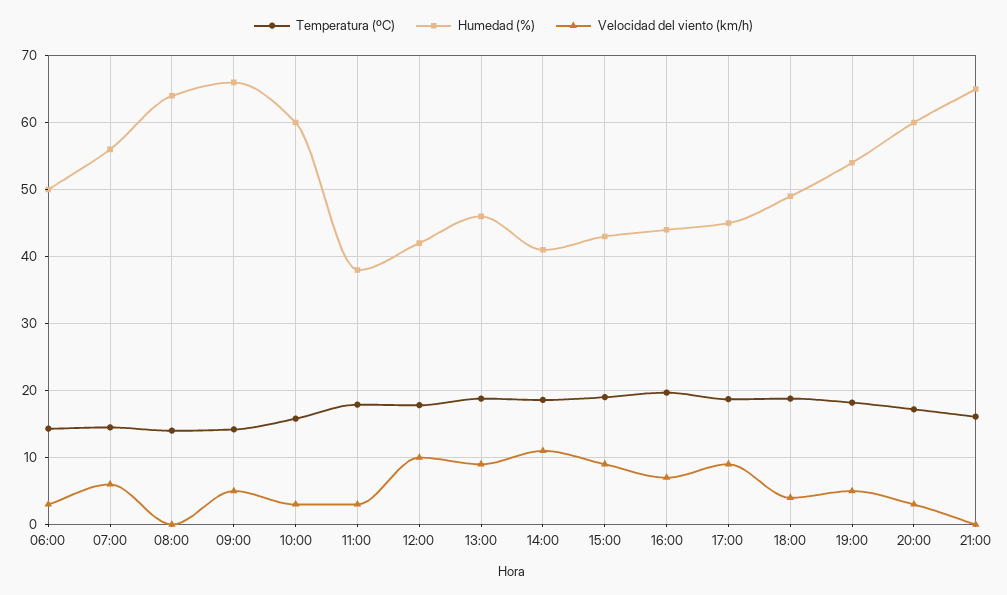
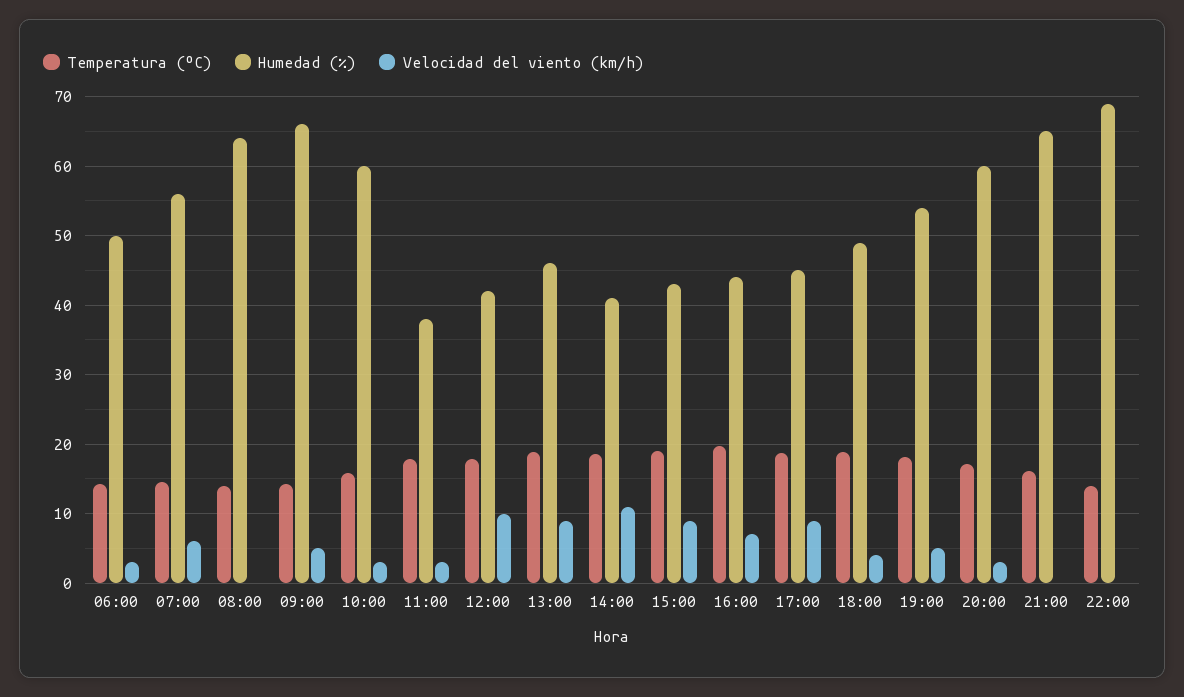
Temperatura (ºC), 22:00: none -> 14
Humedad (%), 22:00: none -> 69
Velocidad del viento (km/h), 22:00: none -> 0

